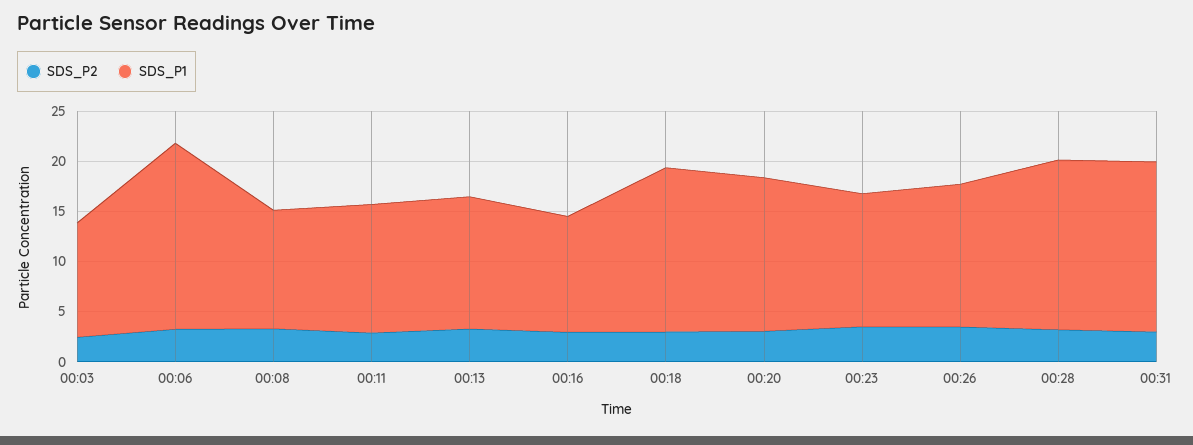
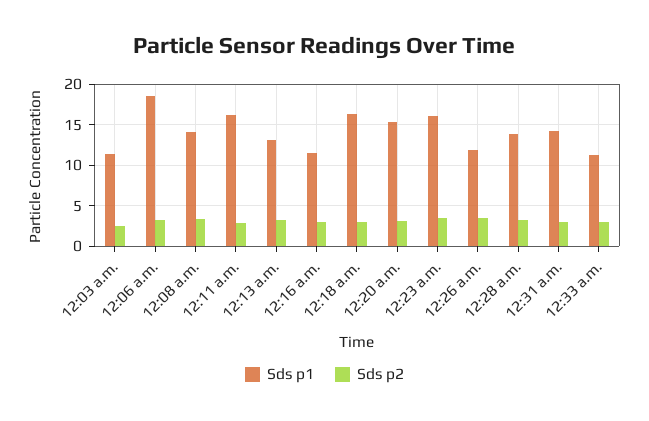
SDS_P1, 00:08: 12 -> 14
SDS_P1, 00:11: 13 -> 16
SDS_P1, 00:23: 13 -> 16
SDS_P1, 00:26: 14 -> 12
SDS_P1, 00:28: 17 -> 14
SDS_P1, 00:31: 17 -> 14
SDS_P1, 12:33 a.m.: none -> 11
SDS_P2, 12:33 a.m.: none -> 3

